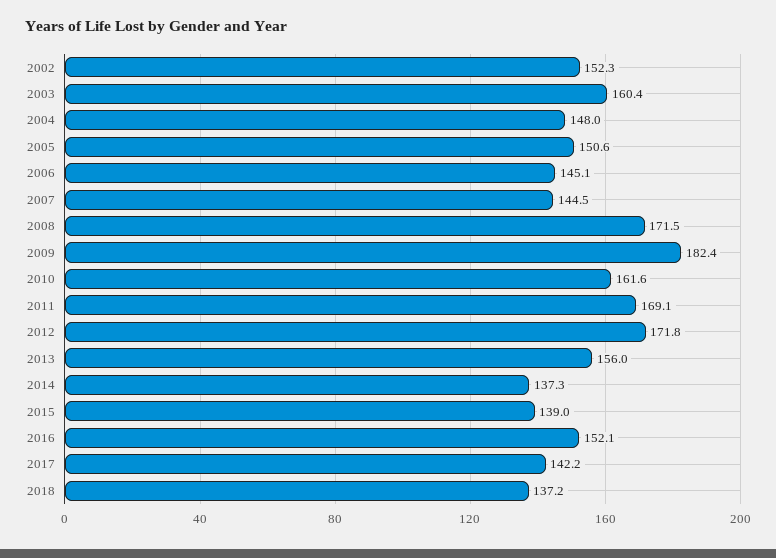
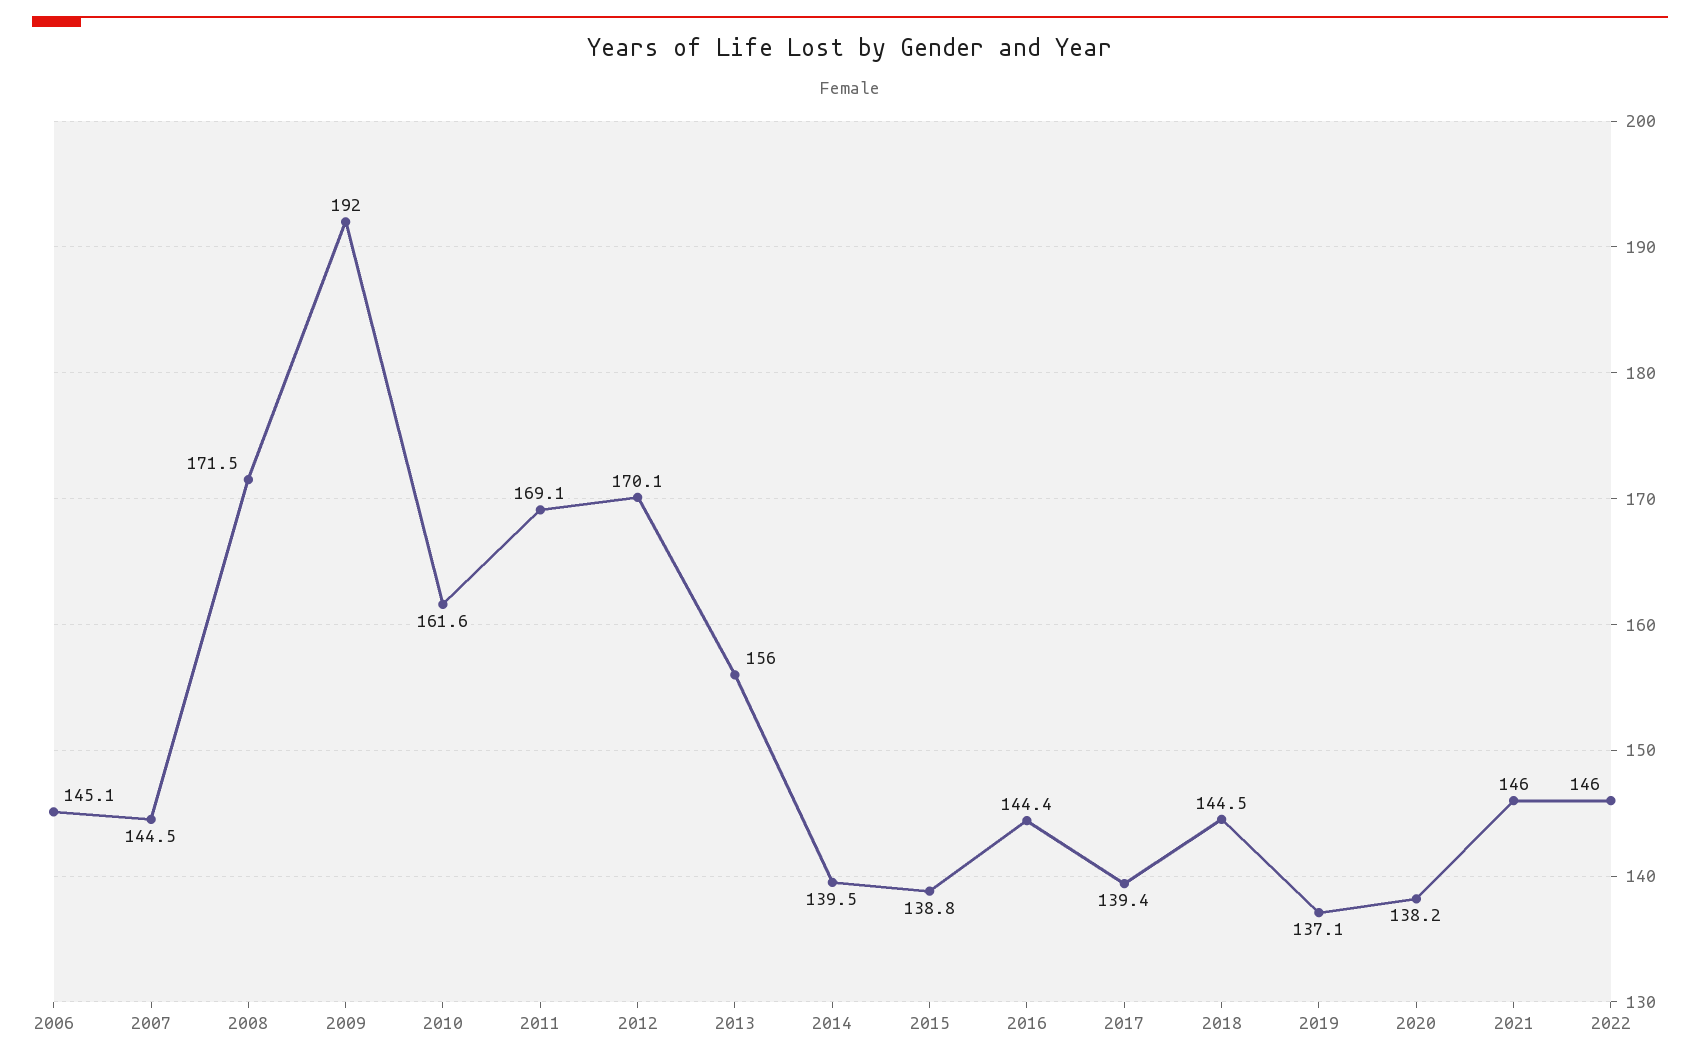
2002: 152.3 -> none
2003: 160.4 -> none
2004: 148 -> none
2005: 150.6 -> none
2009: 182.4 -> 192
2012: 171.8 -> 170.1
2014: 137.3 -> 139.5
2015: 139 -> 138.8
2016: 152.1 -> 144.4
2017: 142.2 -> 139.4
2018: 137.2 -> 144.5
2019: none -> 137.1
2020: none -> 138.2
2021: none -> 146
2022: none -> 146

